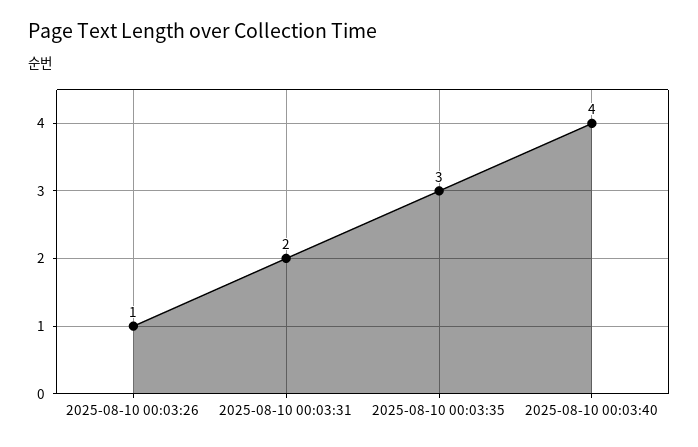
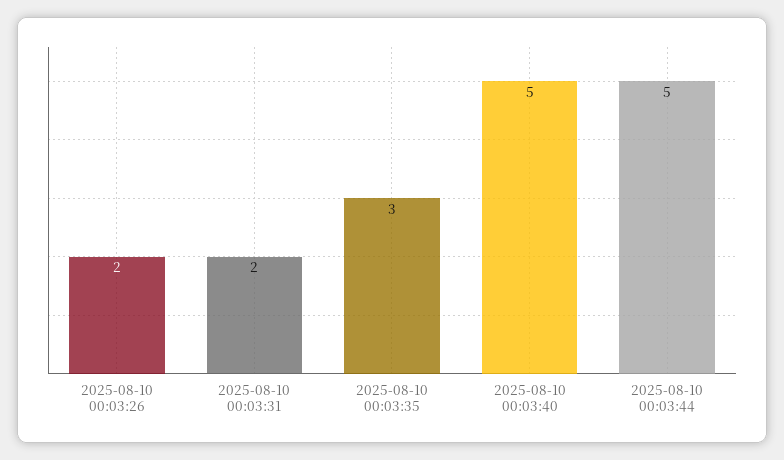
2025-08-10 00:03:26: 1 -> 2
2025-08-10 00:03:40: 4 -> 5
2025-08-10 00:03:44: none -> 5

